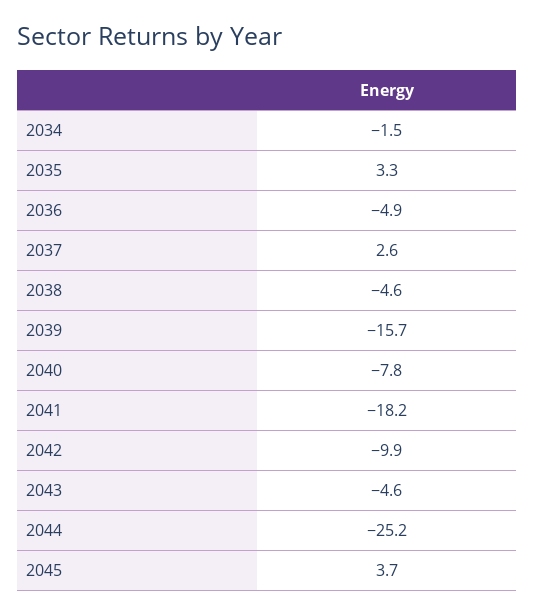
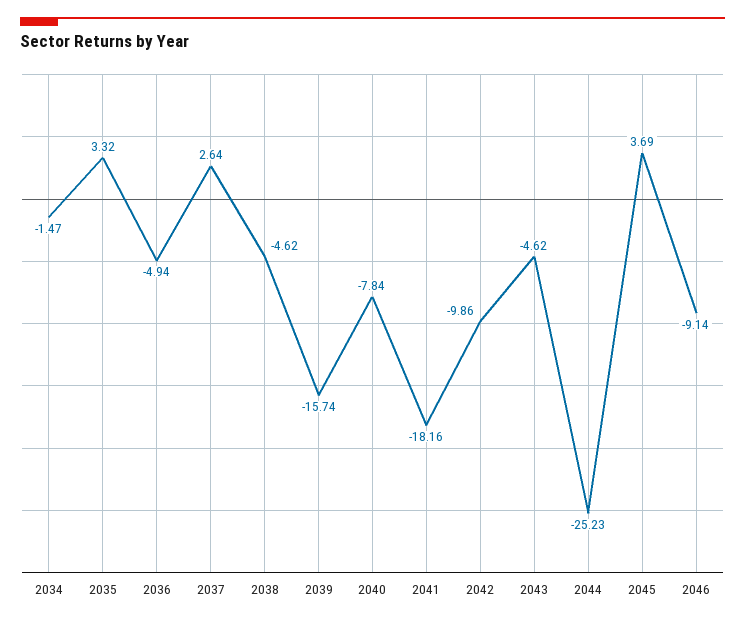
2046: none -> -9.14

